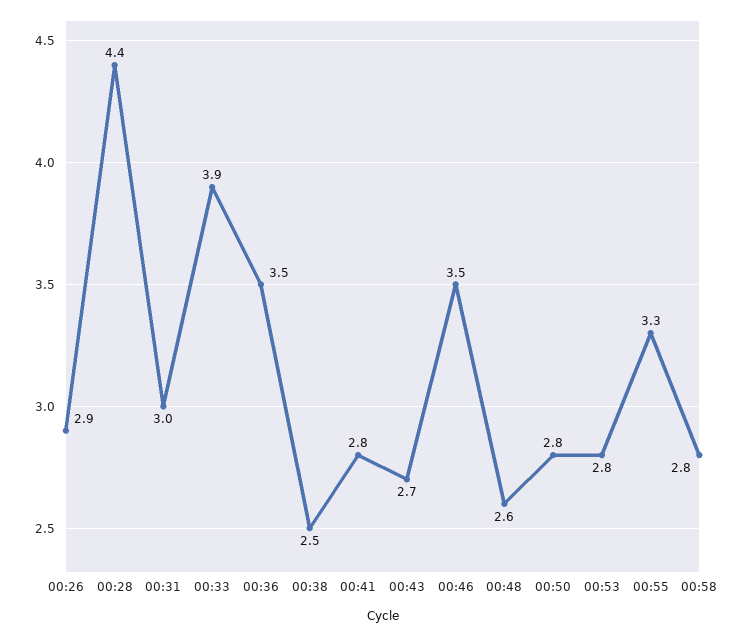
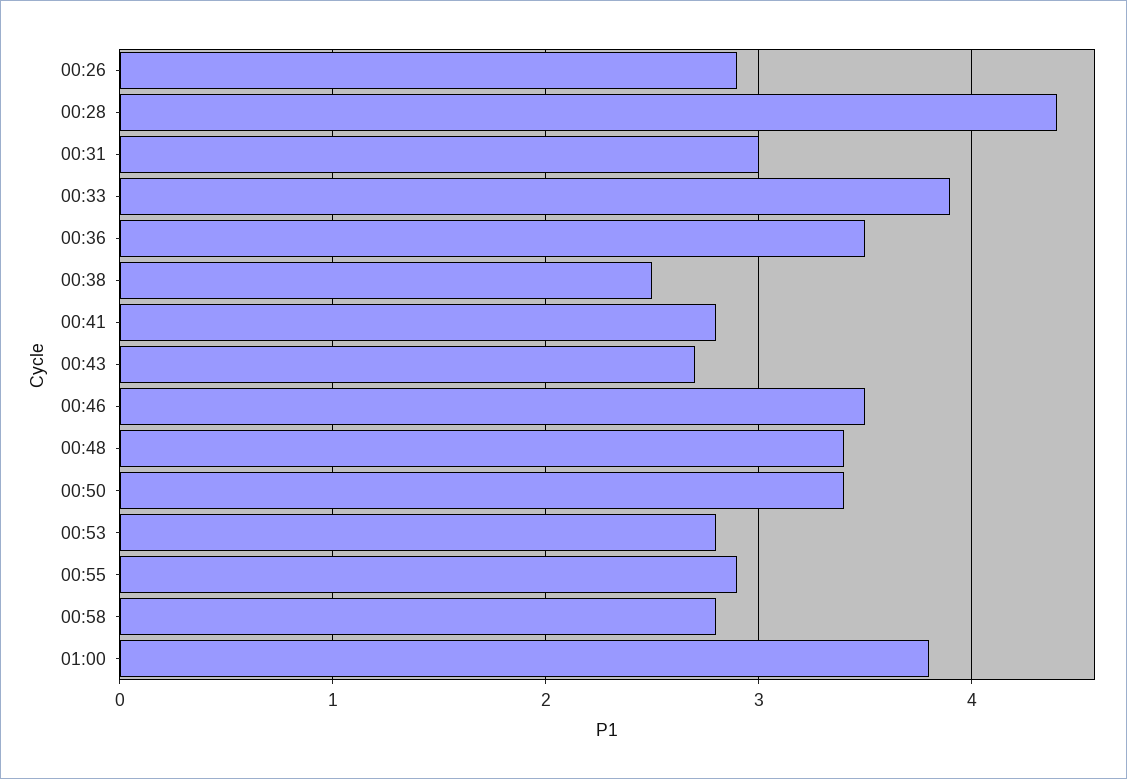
00:48: 2.6 -> 3.4
00:50: 2.8 -> 3.4
00:55: 3.3 -> 2.9
01:00: none -> 3.8

